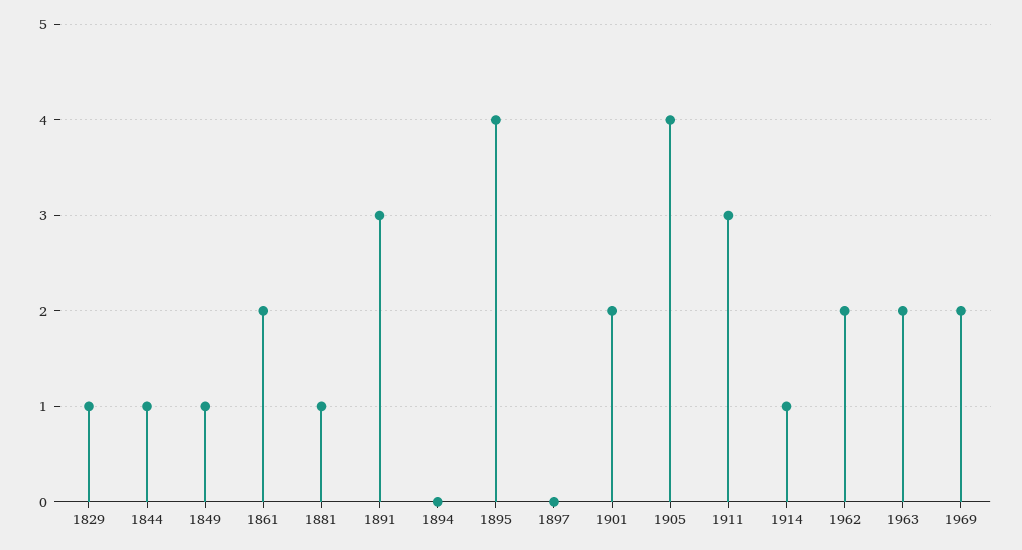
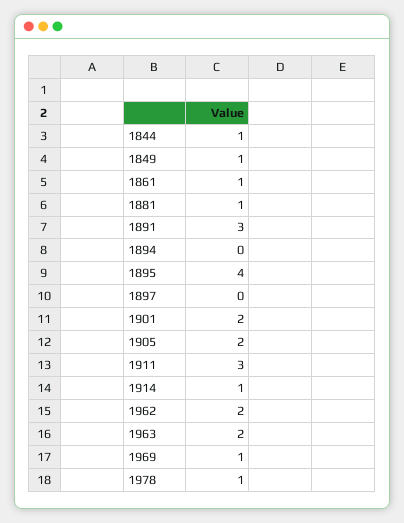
1829: 1 -> none
1861: 2 -> 1
1905: 4 -> 2
1969: 2 -> 1
1978: none -> 1

